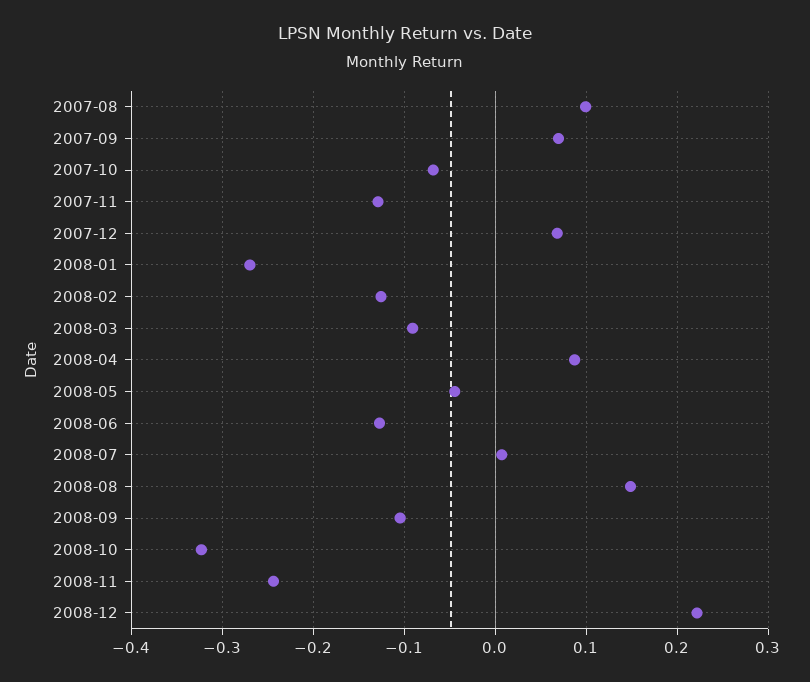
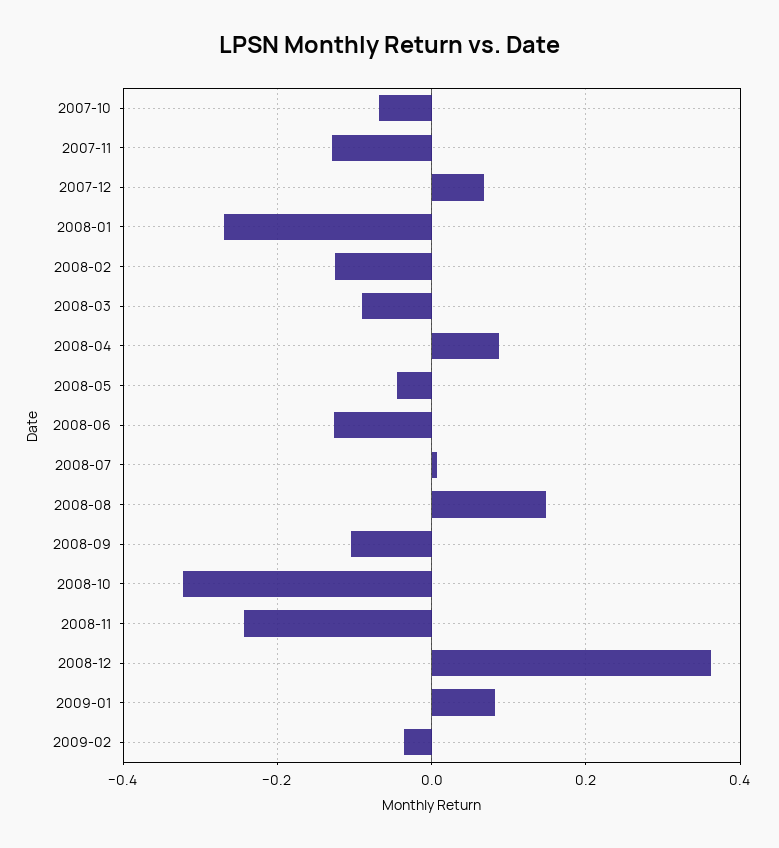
2007-08: 0.1 -> none
2007-09: 0.07 -> none
2008-12: 0.22 -> 0.36
2009-01: none -> 0.08
2009-02: none -> -0.04

